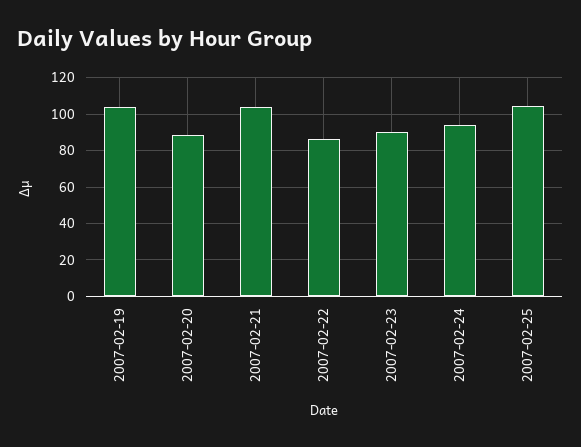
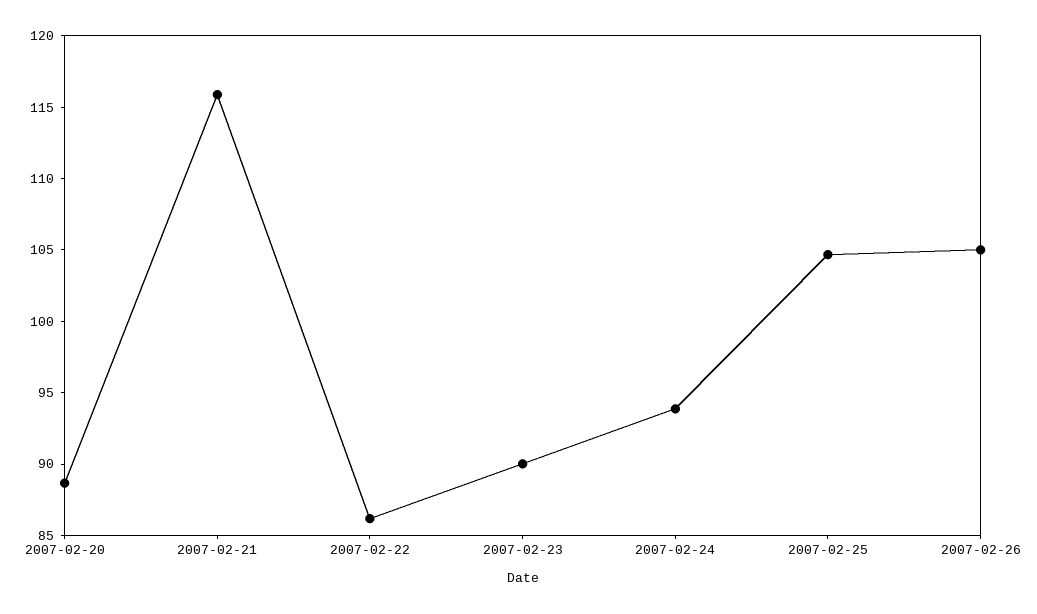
2007-02-19: 105 -> none
2007-02-21: 105 -> 116
2007-02-26: none -> 105

